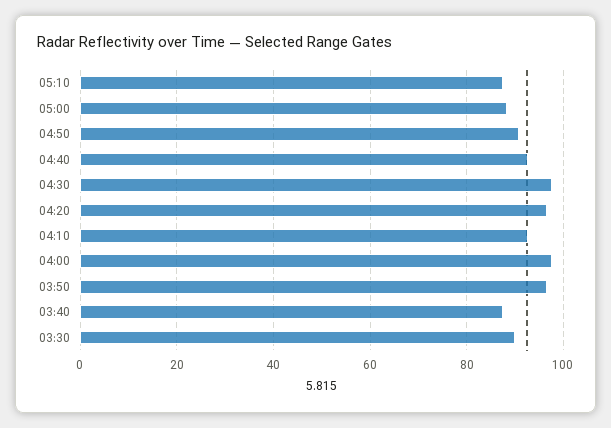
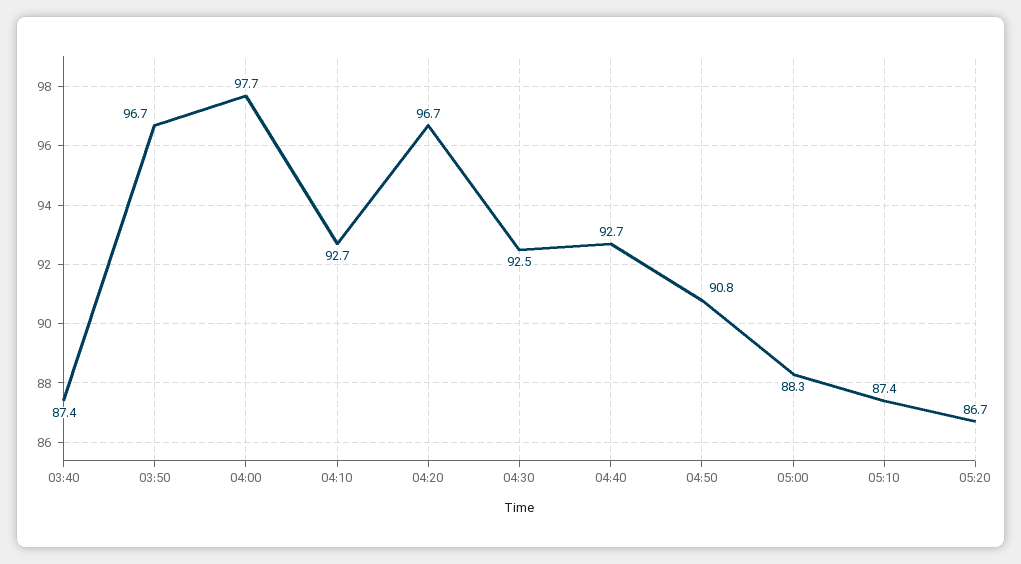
04:30: 98 -> 92.5
03:30: 90 -> none
05:20: none -> 86.7

